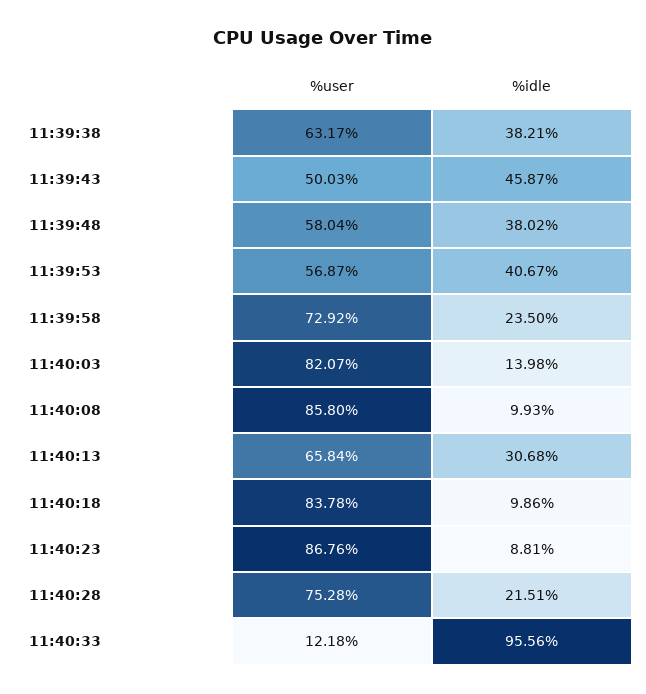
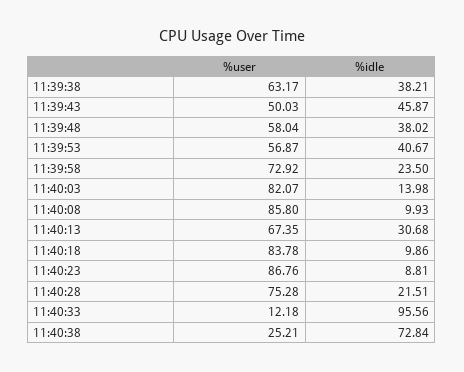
%user, 11:40:13: 65.84 -> 67.35
%user, 11:40:38: none -> 25.21
%idle, 11:40:38: none -> 72.84

